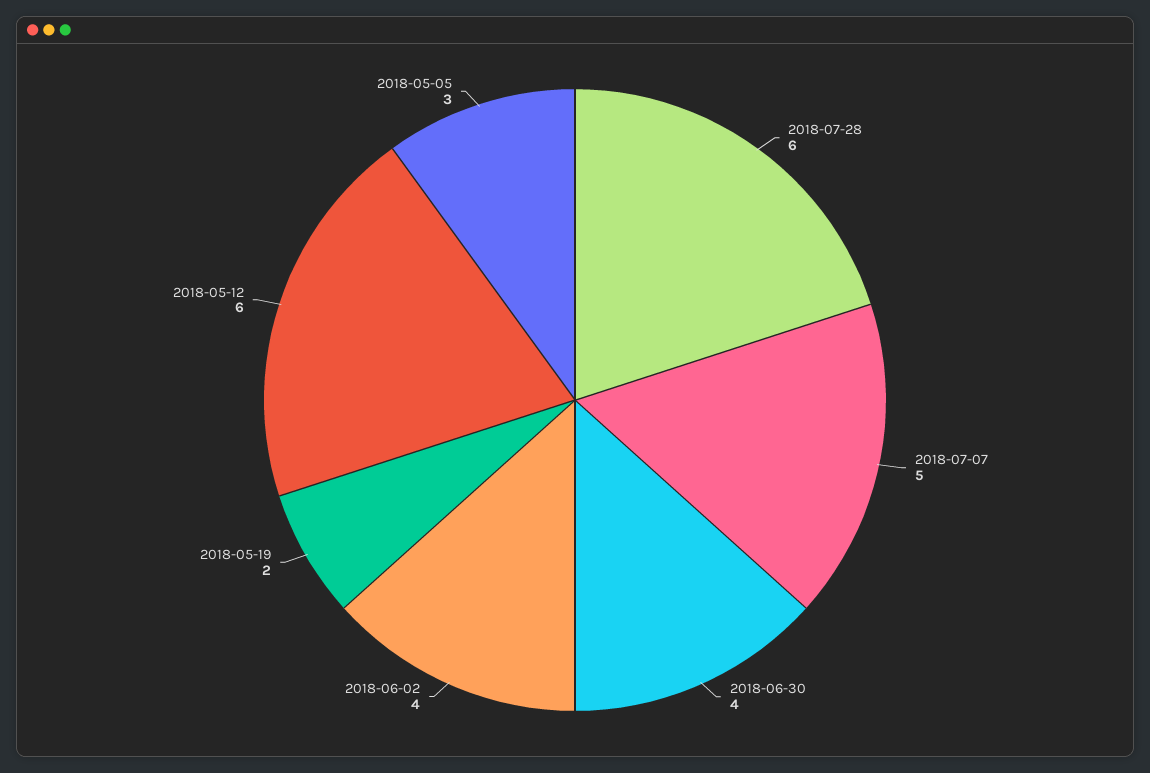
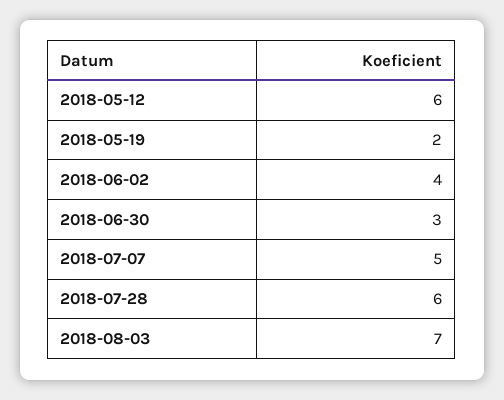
2018-06-30: 4 -> 3
2018-05-05: 3 -> none
2018-08-03: none -> 7

